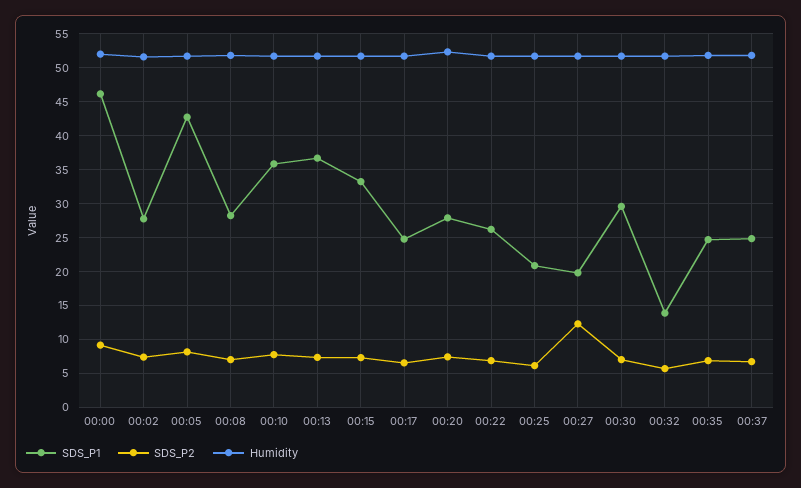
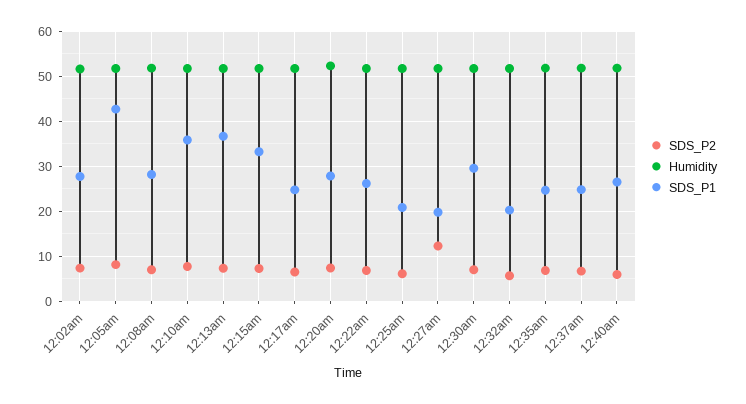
SDS_P1, 00:00: 46 -> none
SDS_P2, 00:00: 9 -> none
Humidity, 00:00: 52 -> none
SDS_P1, 00:32: 14 -> 20
SDS_P2, 12:40am: none -> 6
Humidity, 12:40am: none -> 52
SDS_P1, 12:40am: none -> 26

